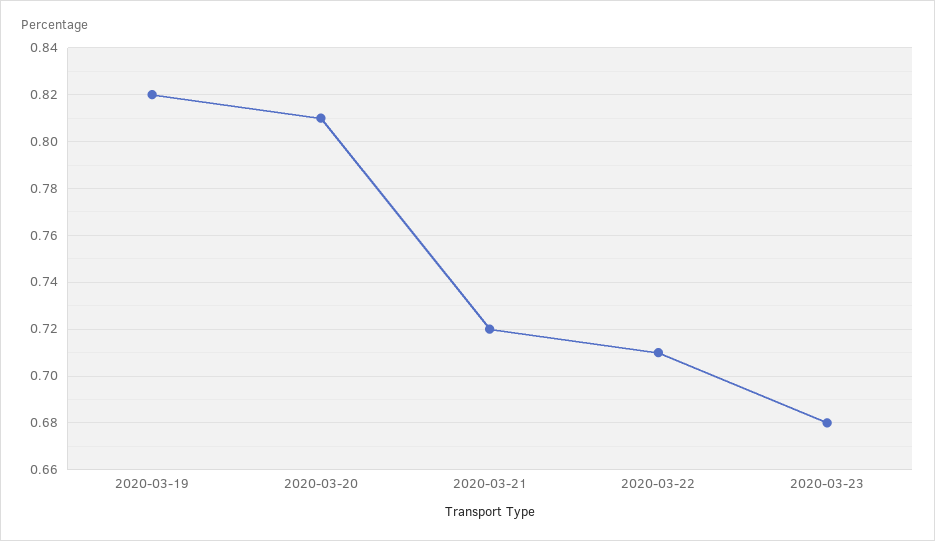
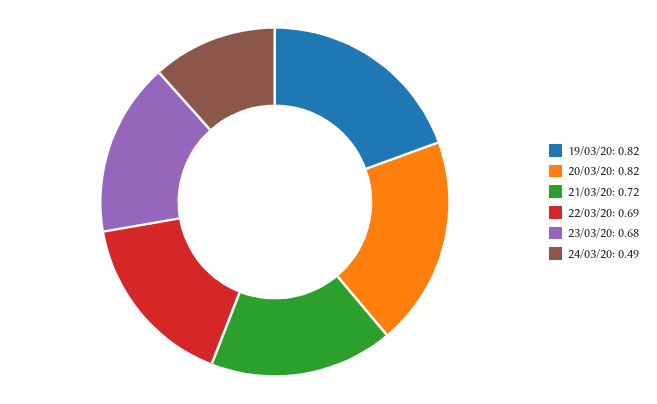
2020-03-20: 0.81 -> 0.82
2020-03-22: 0.71 -> 0.69
24/03/20: none -> 0.49

